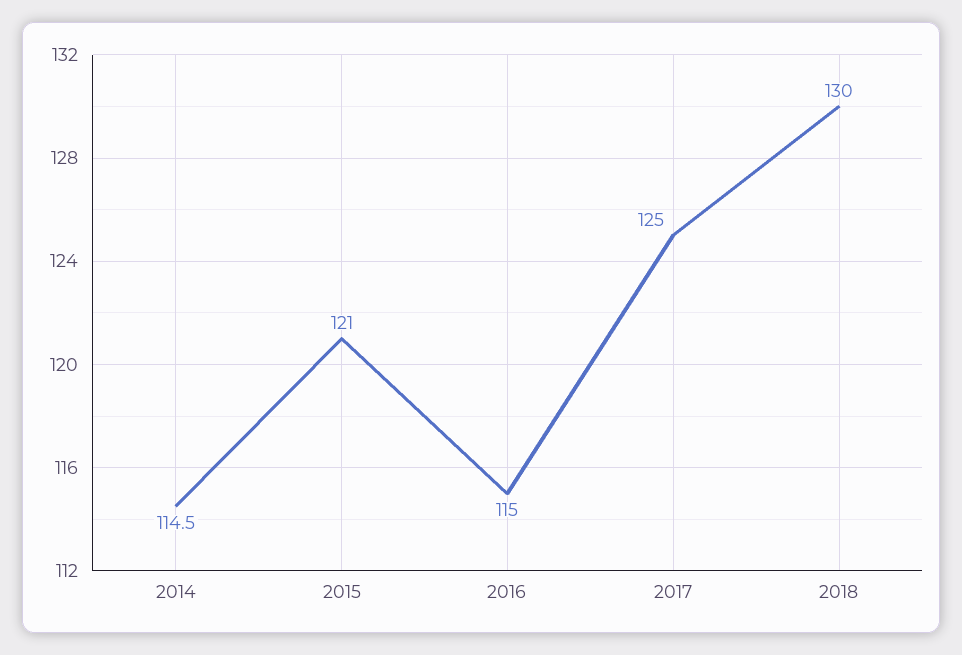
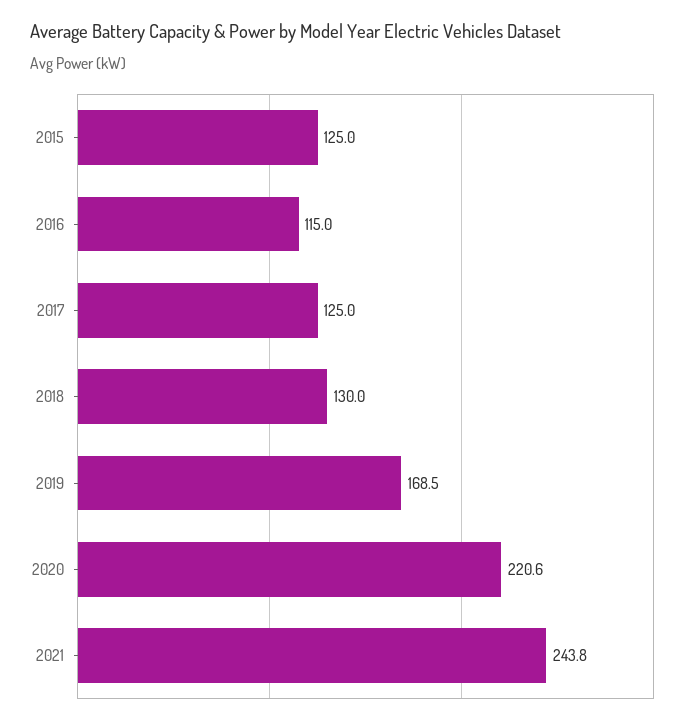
2014: 114.5 -> none
2015: 121 -> 125
2019: none -> 168.5
2020: none -> 220.6
2021: none -> 243.8

